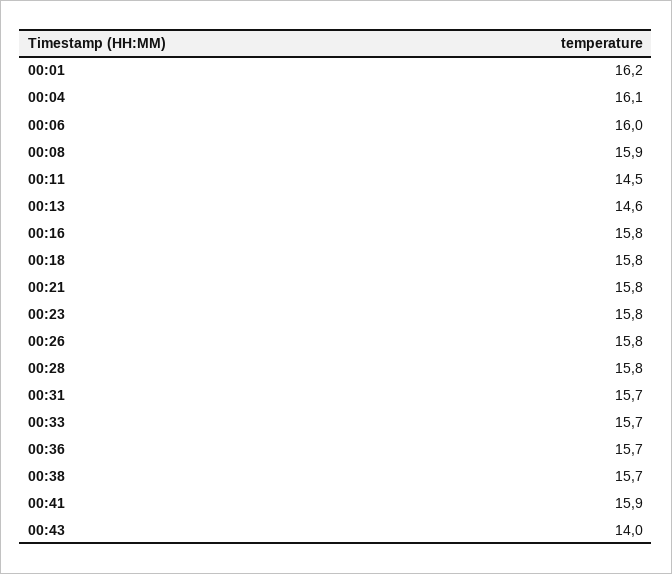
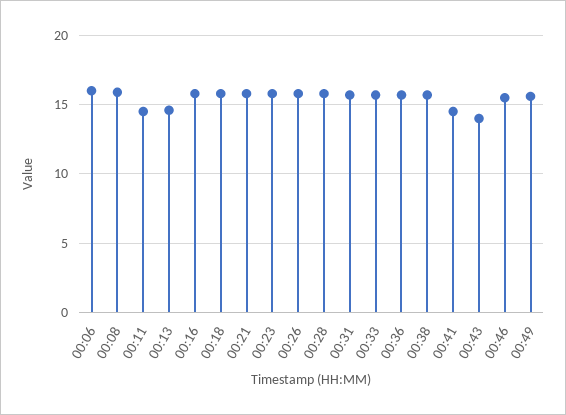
00:01: 16.2 -> none
00:04: 16.1 -> none
00:41: 15.9 -> 14.5
00:46: none -> 15.5
00:49: none -> 15.5

